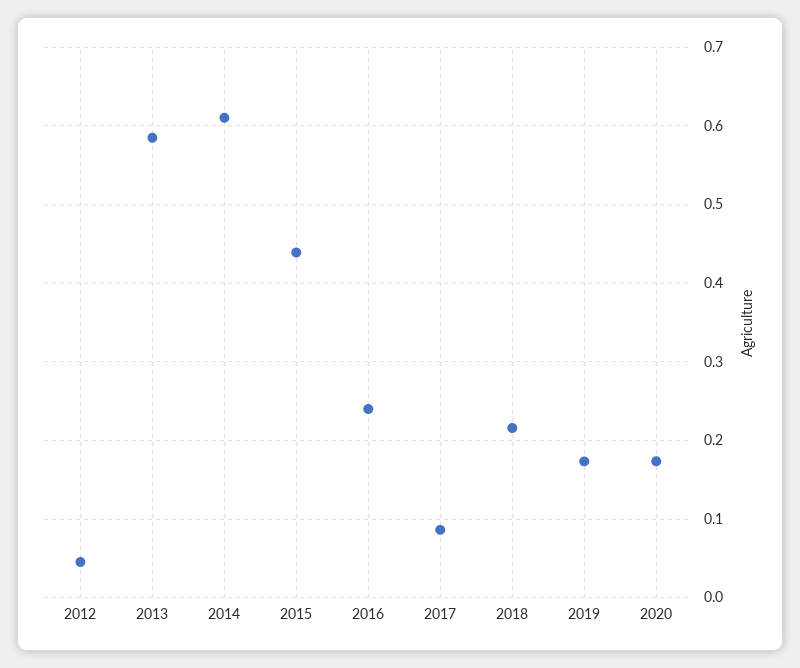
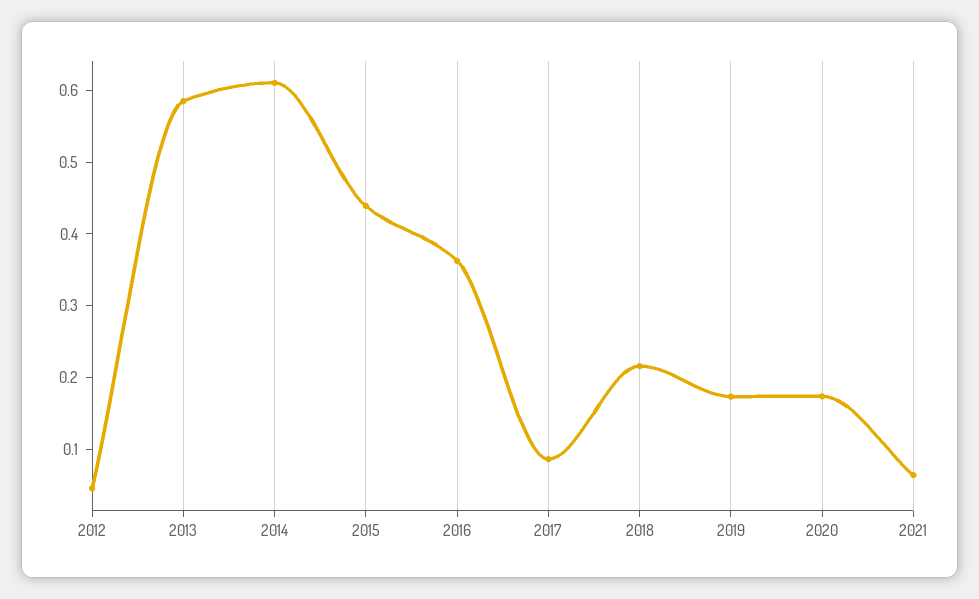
2016: 0.24 -> 0.36
2021: none -> 0.06

